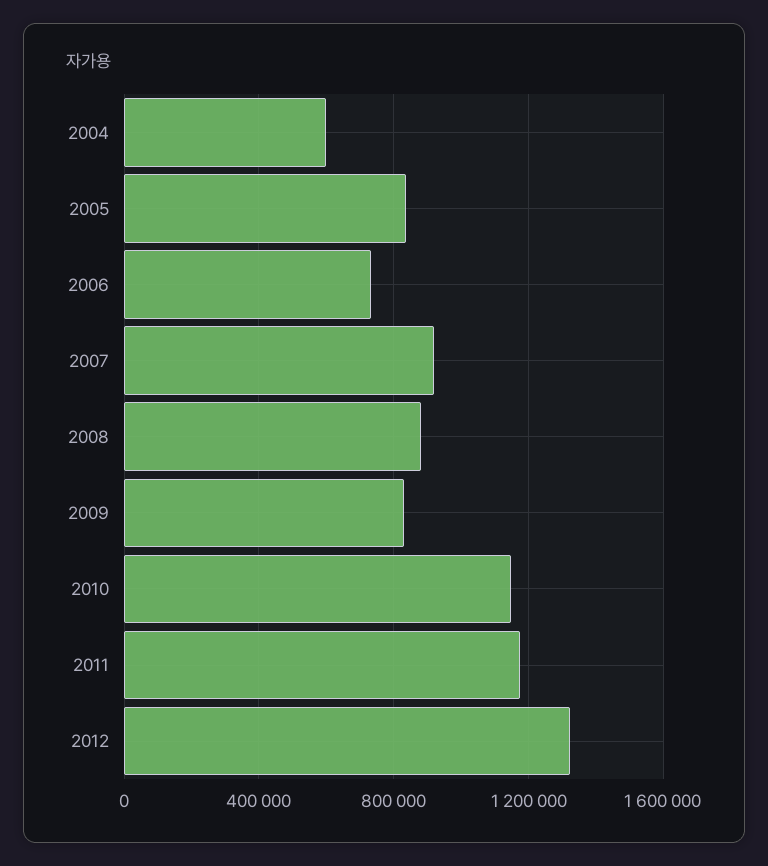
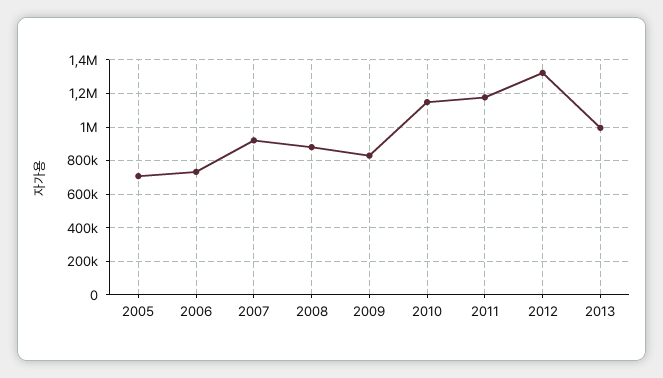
2004: 600000 -> none
2005: 850000 -> 700000
2013: none -> 1000000

